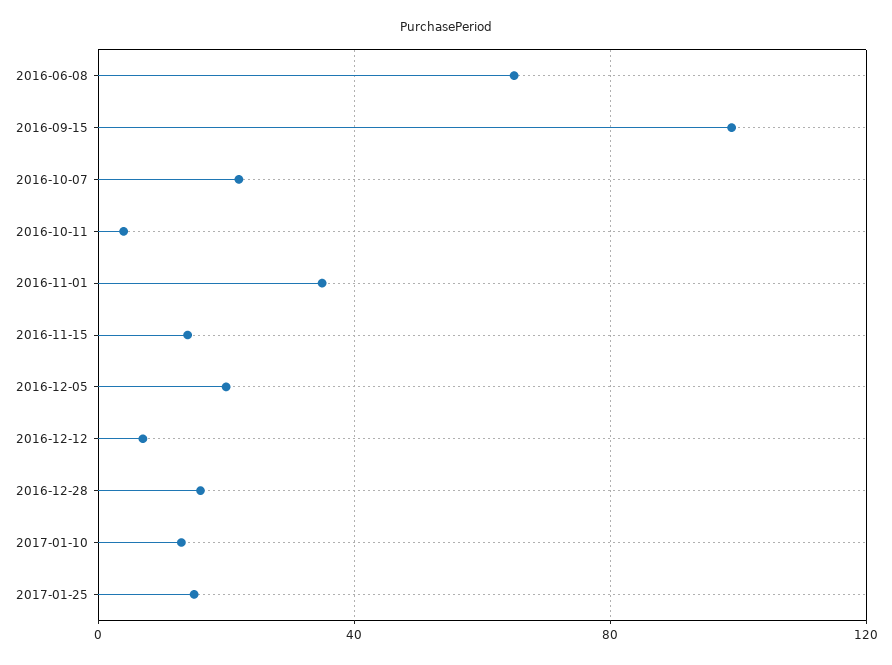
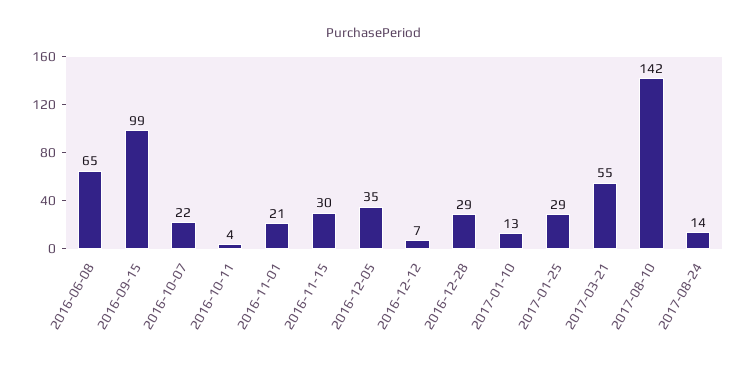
2016-11-01: 35 -> 21
2016-11-15: 15 -> 30
2016-12-05: 20 -> 35
2016-12-28: 15 -> 29
2017-01-25: 15 -> 29
2017-03-21: none -> 55
2017-08-10: none -> 142
2017-08-24: none -> 14

